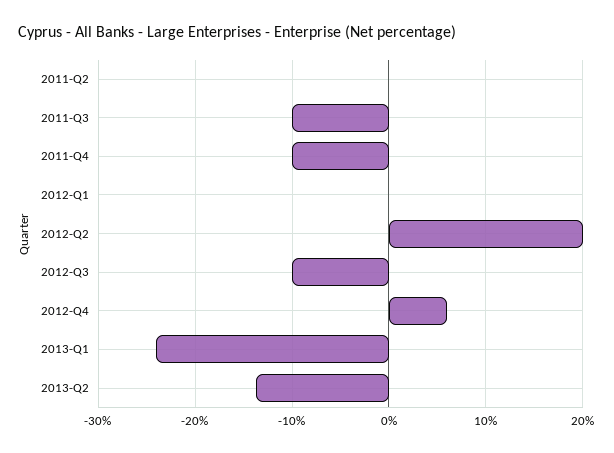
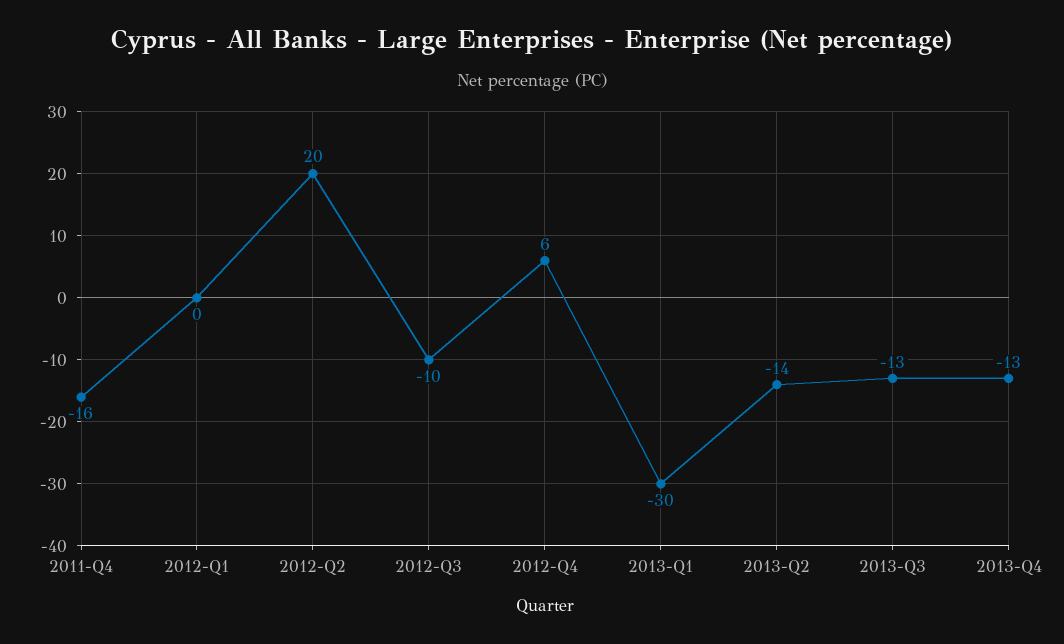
2011-Q2: 0 -> none
2011-Q3: -10 -> none
2011-Q4: -10 -> -16
2013-Q1: -24 -> -30
2013-Q3: none -> -13
2013-Q4: none -> -13

